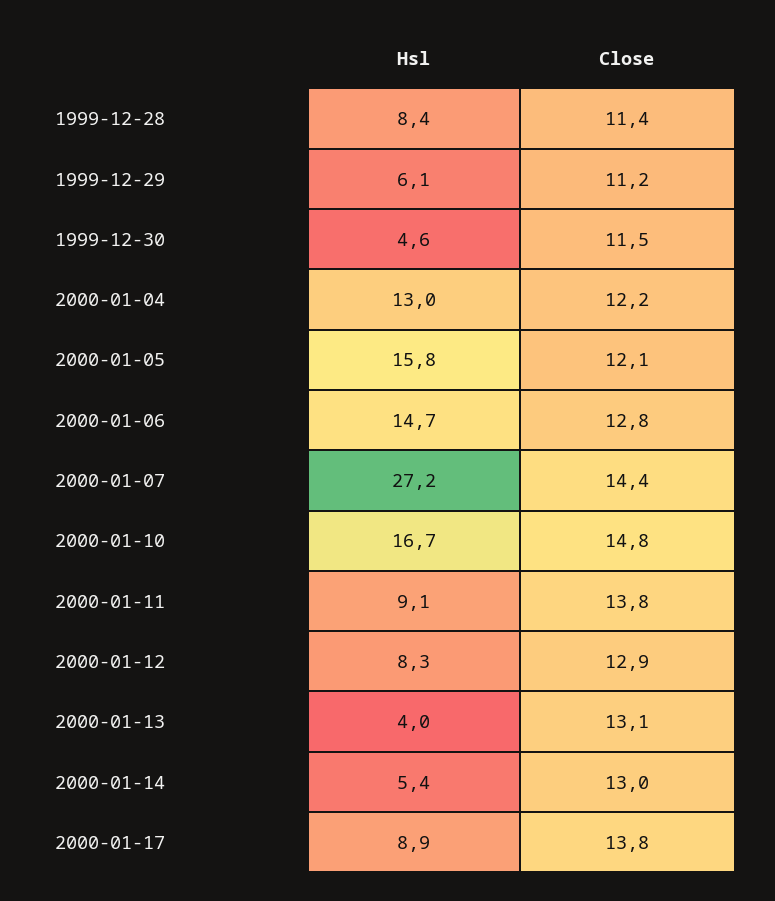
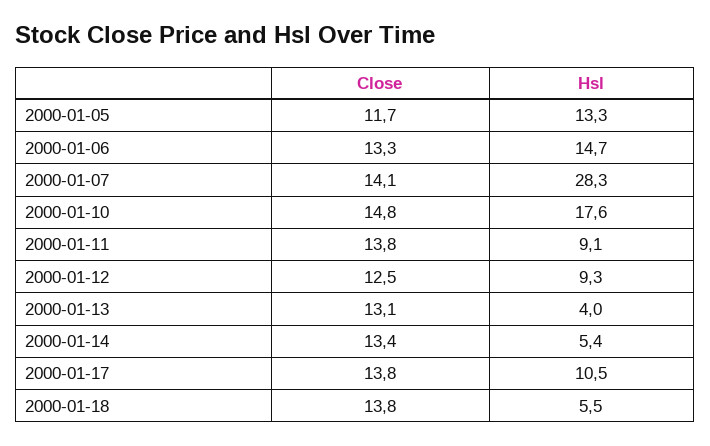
Hsl, 1999-12-28: 8.4 -> none
Close, 1999-12-28: 11.4 -> none
Hsl, 1999-12-29: 6.1 -> none
Close, 1999-12-29: 11.2 -> none
Hsl, 1999-12-30: 4.6 -> none
Close, 1999-12-30: 11.5 -> none
Hsl, 2000-01-04: 13 -> none
Close, 2000-01-04: 12.2 -> none
Hsl, 2000-01-05: 15.8 -> 13.3
Close, 2000-01-05: 12.1 -> 11.7
Close, 2000-01-06: 12.8 -> 13.3
Hsl, 2000-01-07: 27.2 -> 28.3
Close, 2000-01-07: 14.4 -> 14.1
Hsl, 2000-01-10: 16.7 -> 17.6
Hsl, 2000-01-12: 8.3 -> 9.3
Close, 2000-01-12: 12.9 -> 12.5
Close, 2000-01-14: 13 -> 13.4
Hsl, 2000-01-17: 8.9 -> 10.5
Close, 2000-01-18: none -> 13.8
Hsl, 2000-01-18: none -> 5.5

